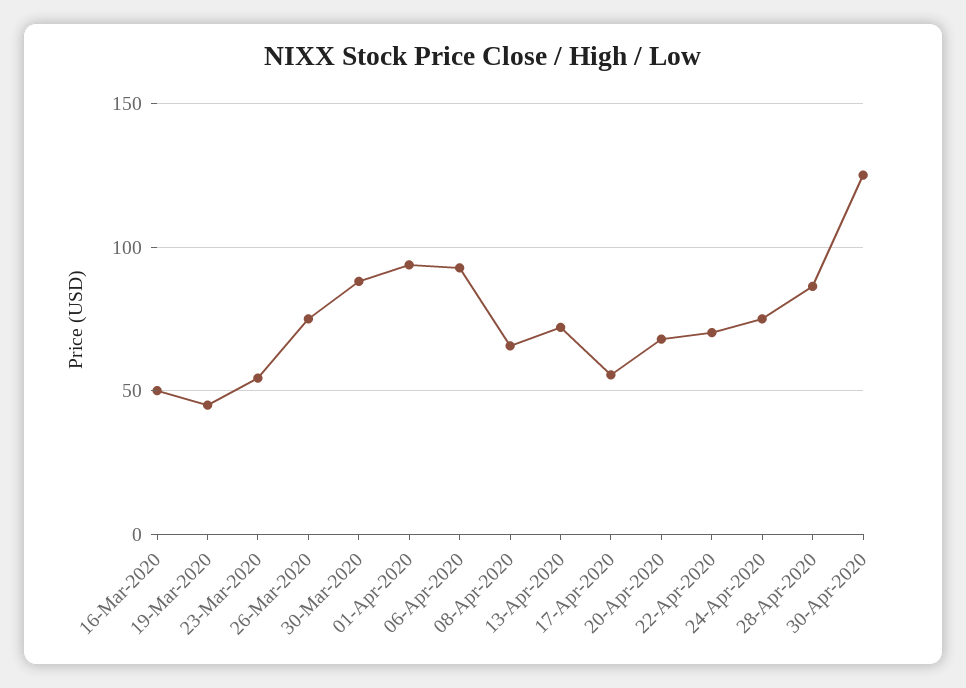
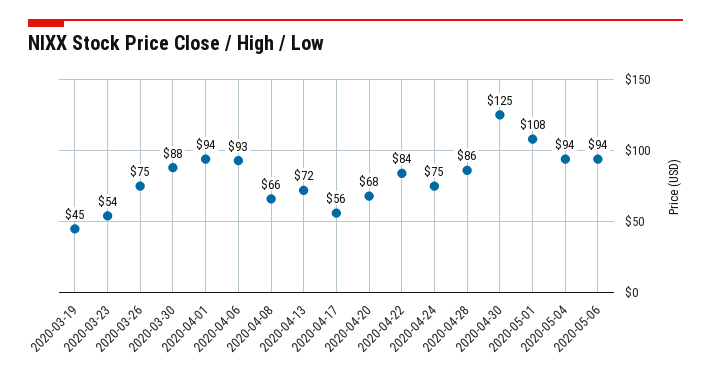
16-Mar-2020: 50 -> none
22-Apr-2020: 70 -> 84
2020-05-01: none -> 108
2020-05-04: none -> 94
2020-05-06: none -> 94

